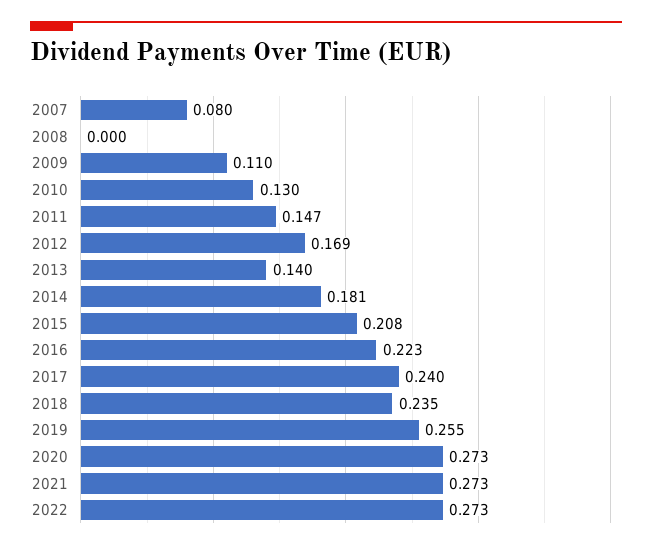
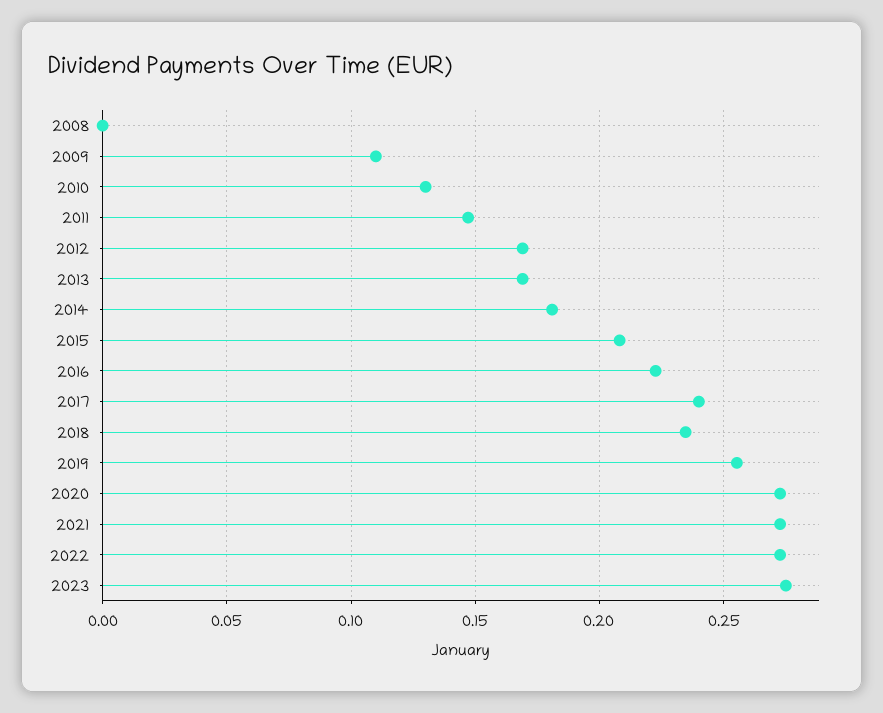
2007: 0.08 -> none
2013: 0.14 -> 0.17
2023: none -> 0.275

